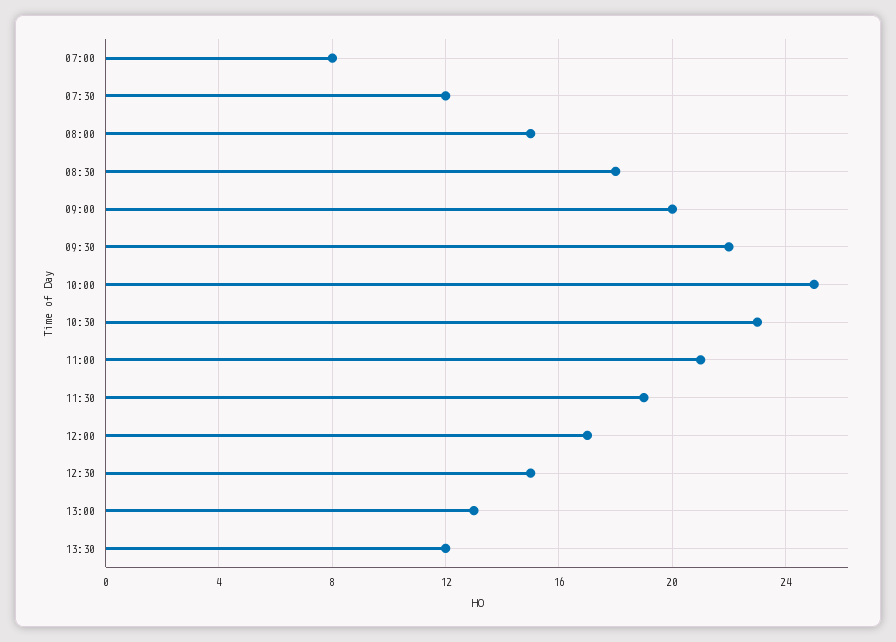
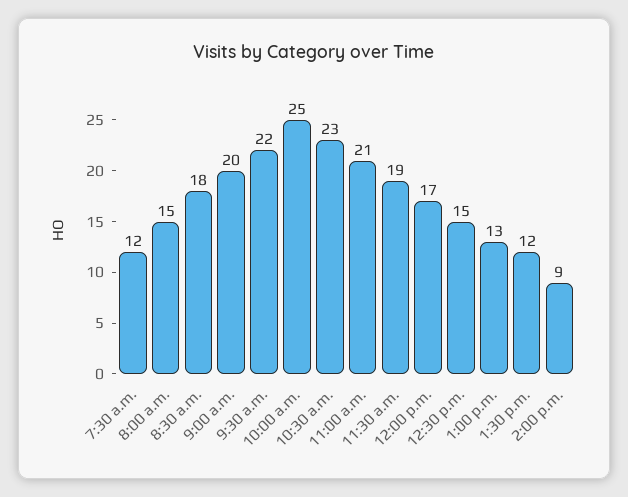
07:00: 8 -> none
2:00 p.m.: none -> 9

